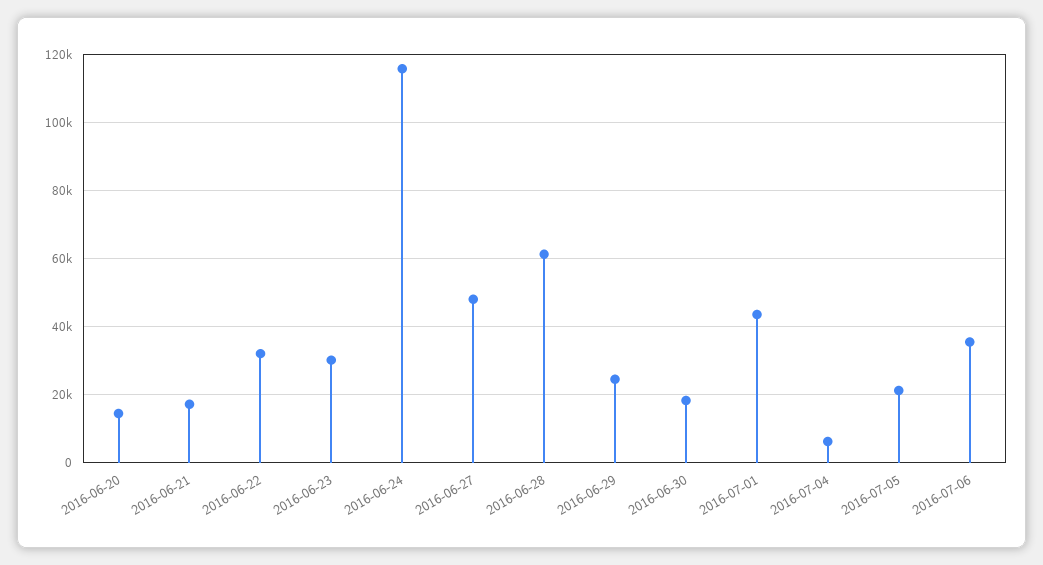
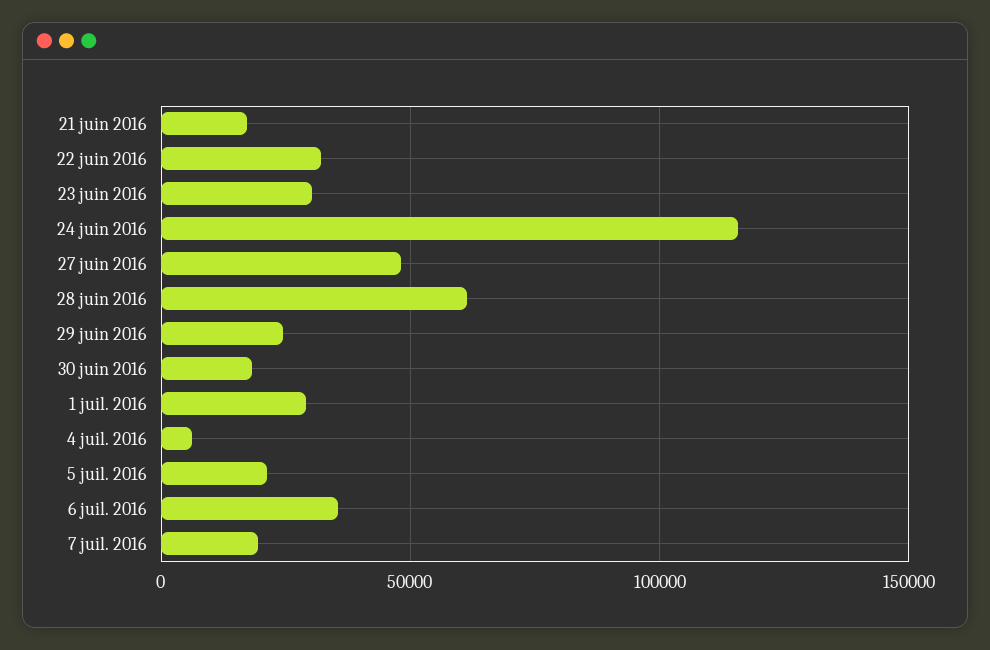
2016-06-20: 14000 -> none
2016-07-01: 44000 -> 30000
7 juil. 2016: none -> 20000

